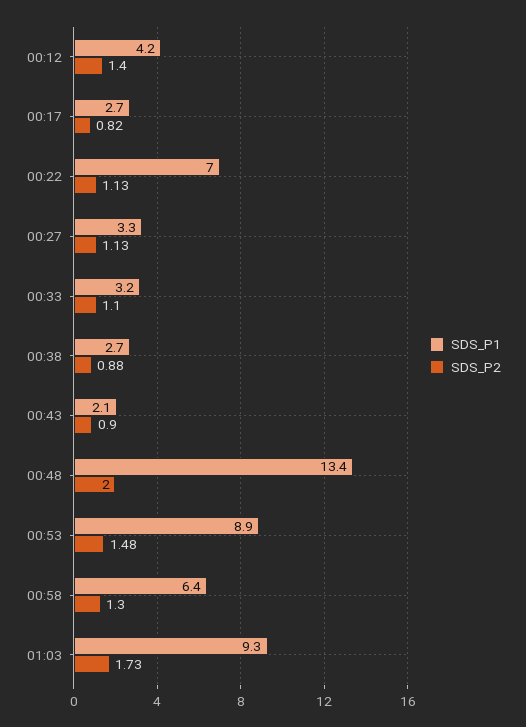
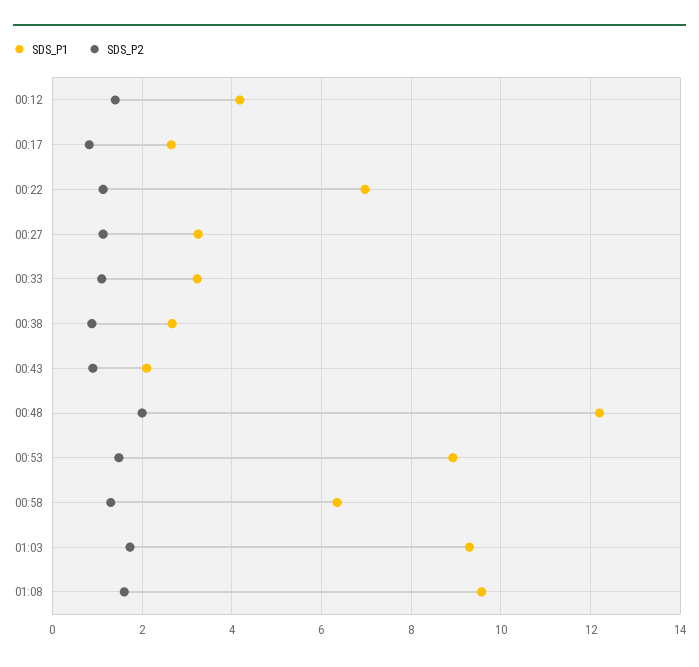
SDS_P1, 00:48: 13.4 -> 12.2
SDS_P1, 01:08: none -> 9.6
SDS_P2, 01:08: none -> 1.6

